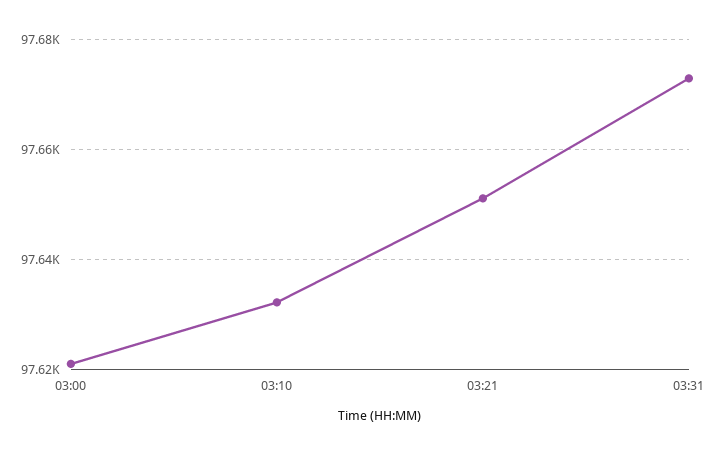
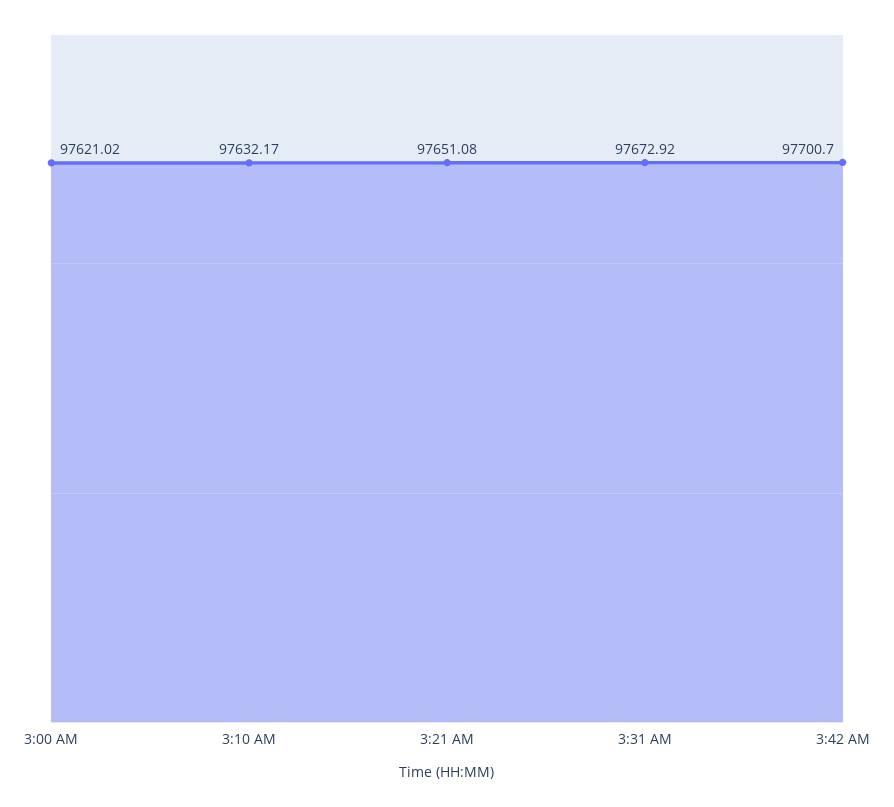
3:42 AM: none -> 97700.7

